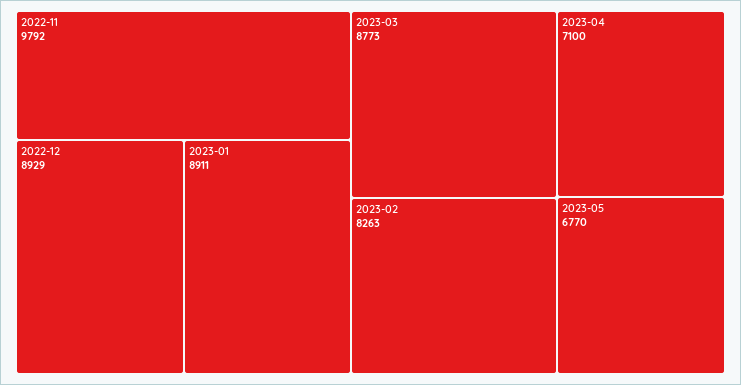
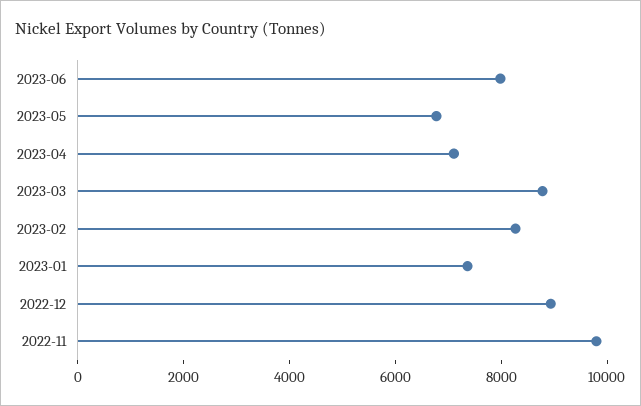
2023-01: 8911 -> 7500
2023-06: none -> 8000

